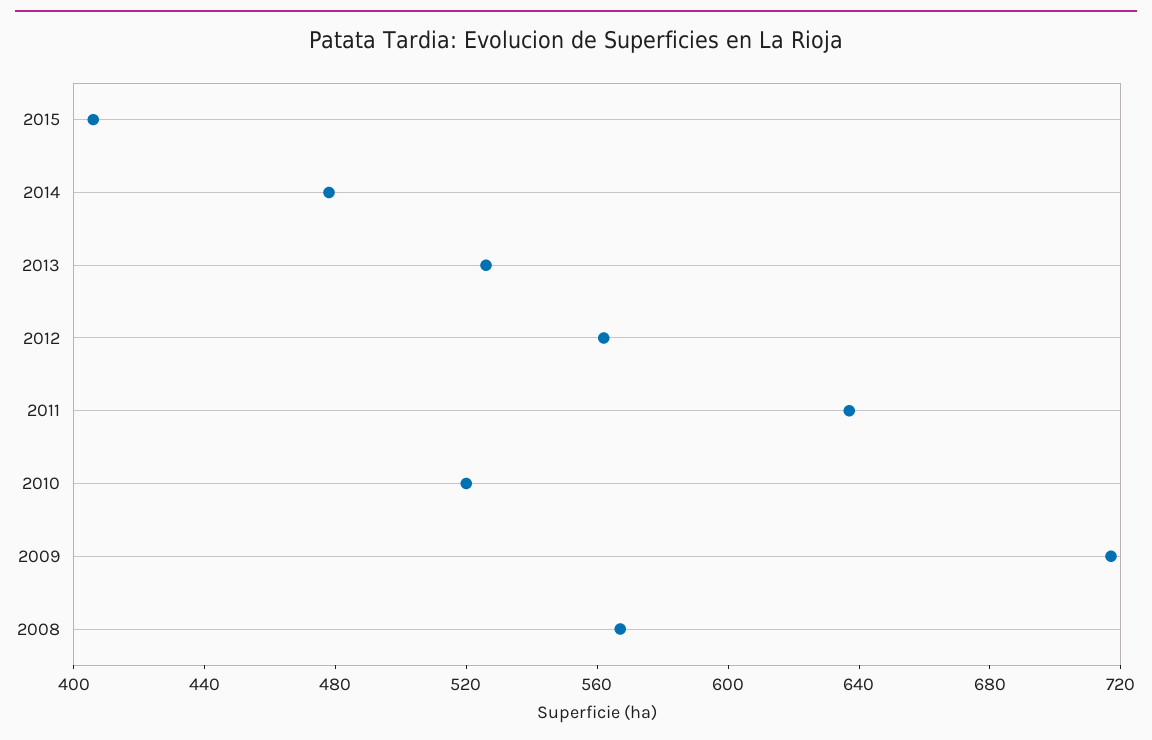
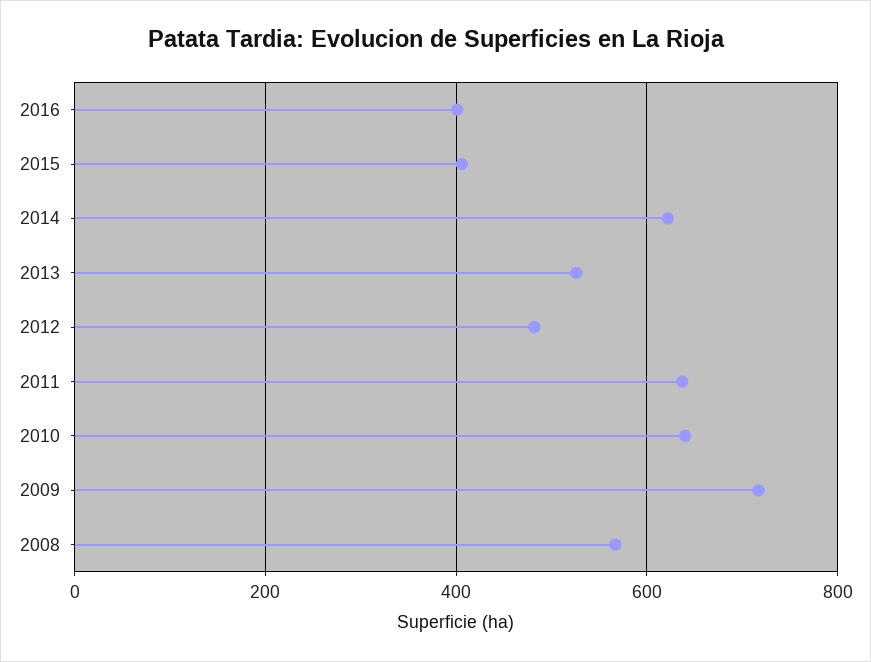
2014: 480 -> 620
2012: 560 -> 480
2010: 520 -> 640
2016: none -> 400

